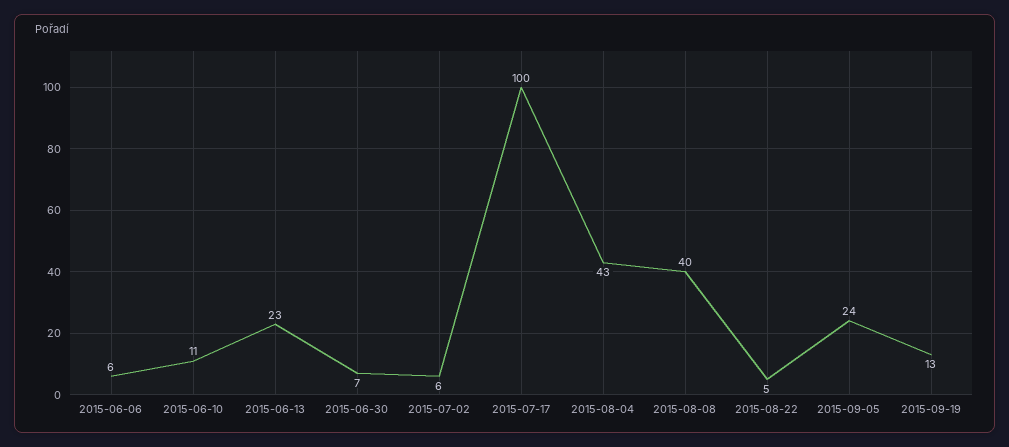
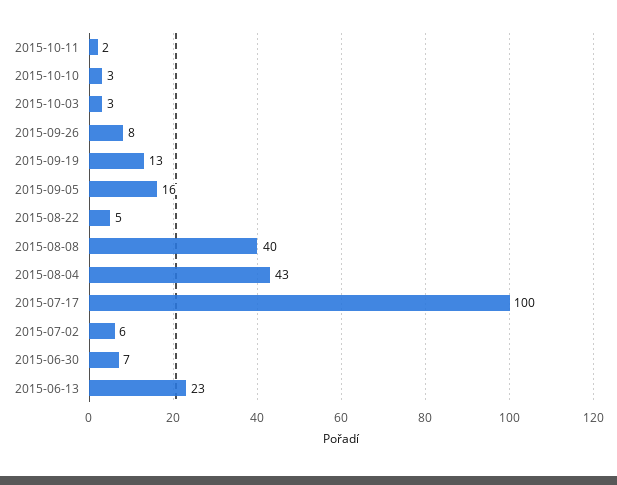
2015-06-06: 6 -> none
2015-06-10: 11 -> none
2015-09-05: 24 -> 16
2015-10-11: none -> 2
2015-10-10: none -> 3
2015-10-03: none -> 3
2015-09-26: none -> 8

